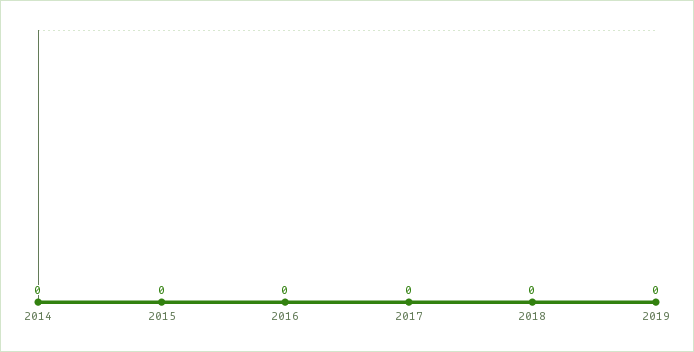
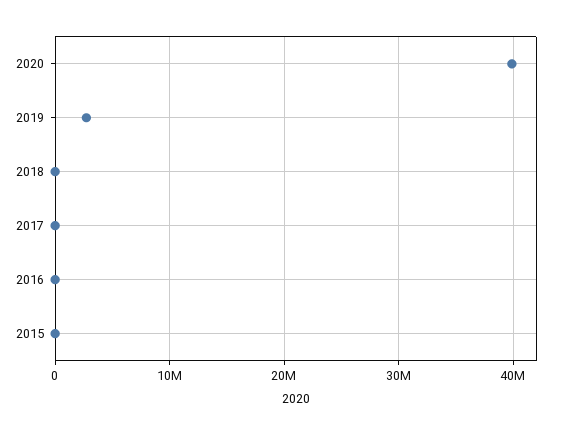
2014: 0 -> none
2019: 0 -> 3000000
2020: none -> 40000000

